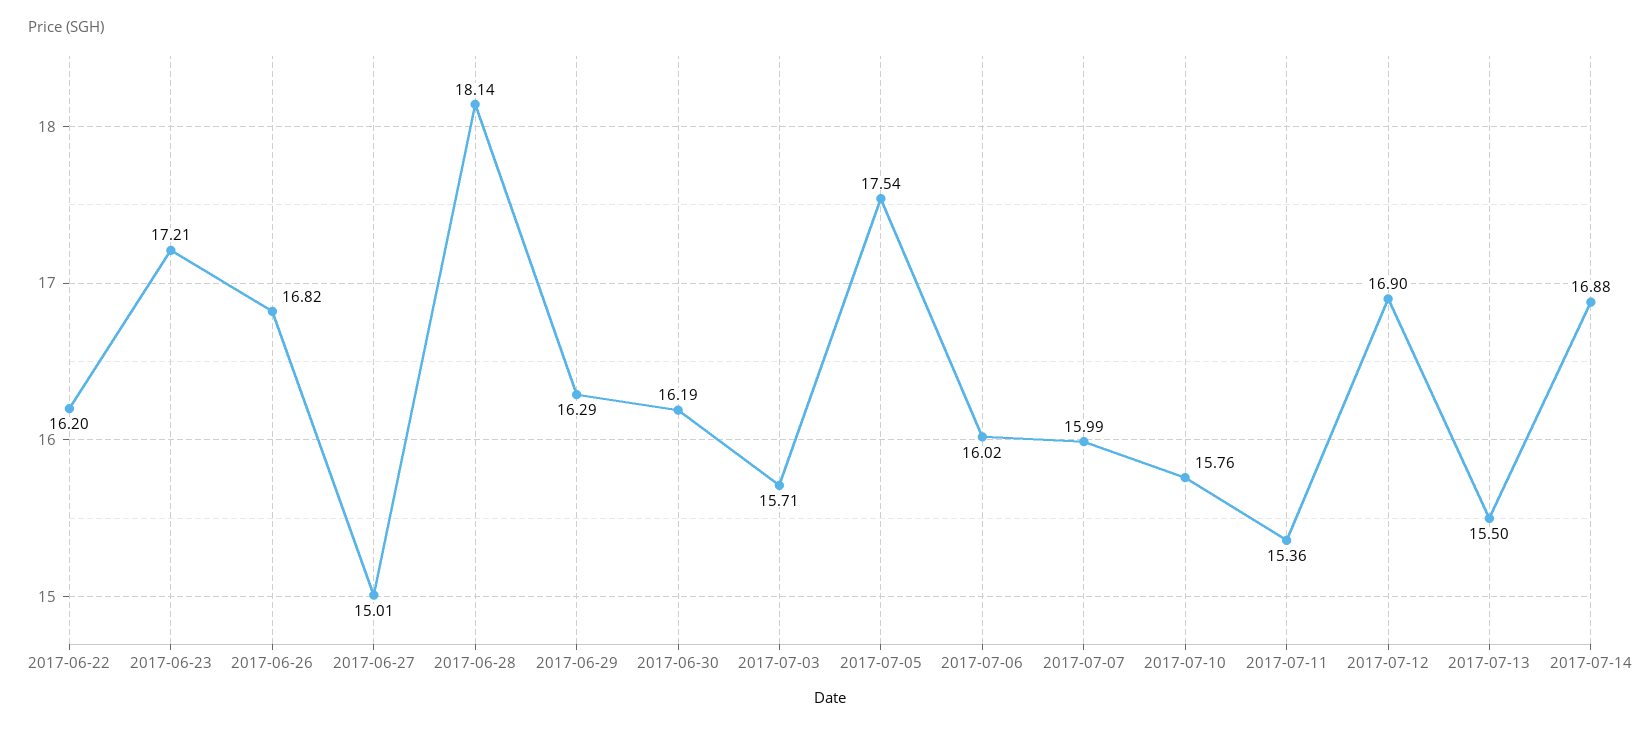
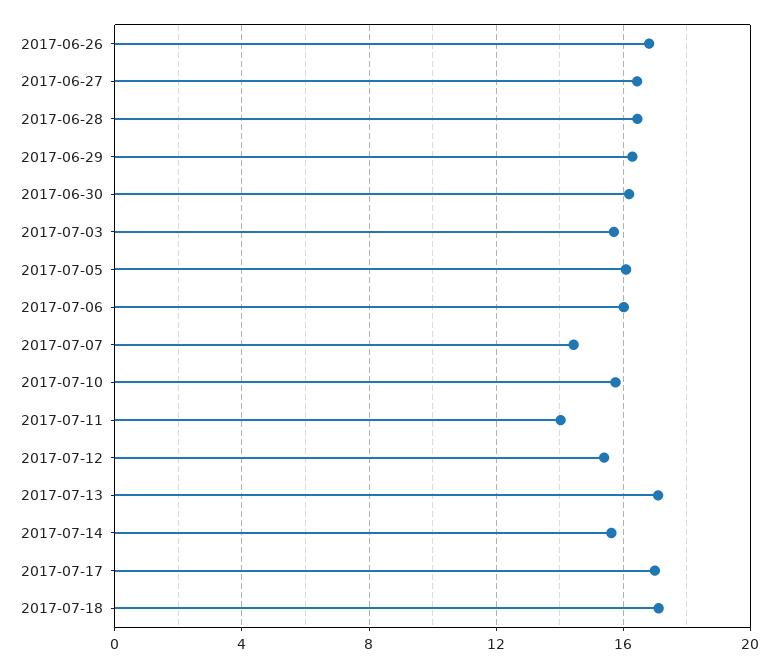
2017-06-22: 16.2 -> none
2017-06-23: 17.21 -> none
2017-06-27: 15.01 -> 16.5
2017-06-28: 18.14 -> 16.5
2017-07-05: 17.54 -> 16
2017-07-07: 15.99 -> 14.5
2017-07-11: 15.36 -> 14
2017-07-12: 16.9 -> 15.5
2017-07-13: 15.5 -> 17
2017-07-14: 16.88 -> 15.5
2017-07-17: none -> 17
2017-07-18: none -> 17

